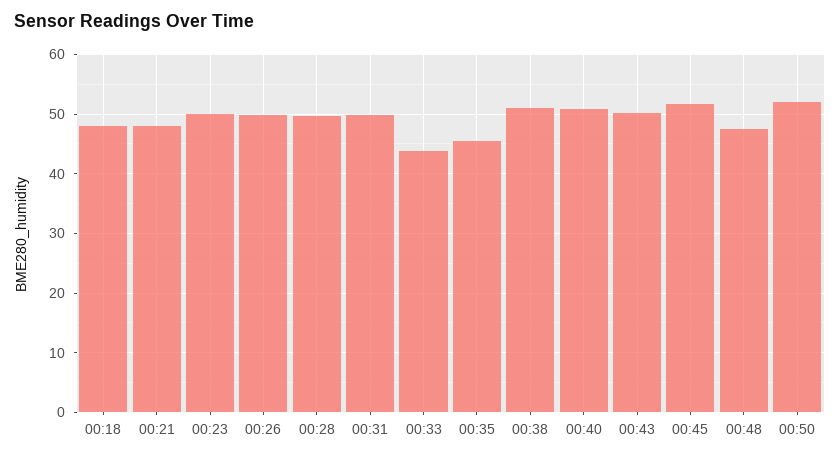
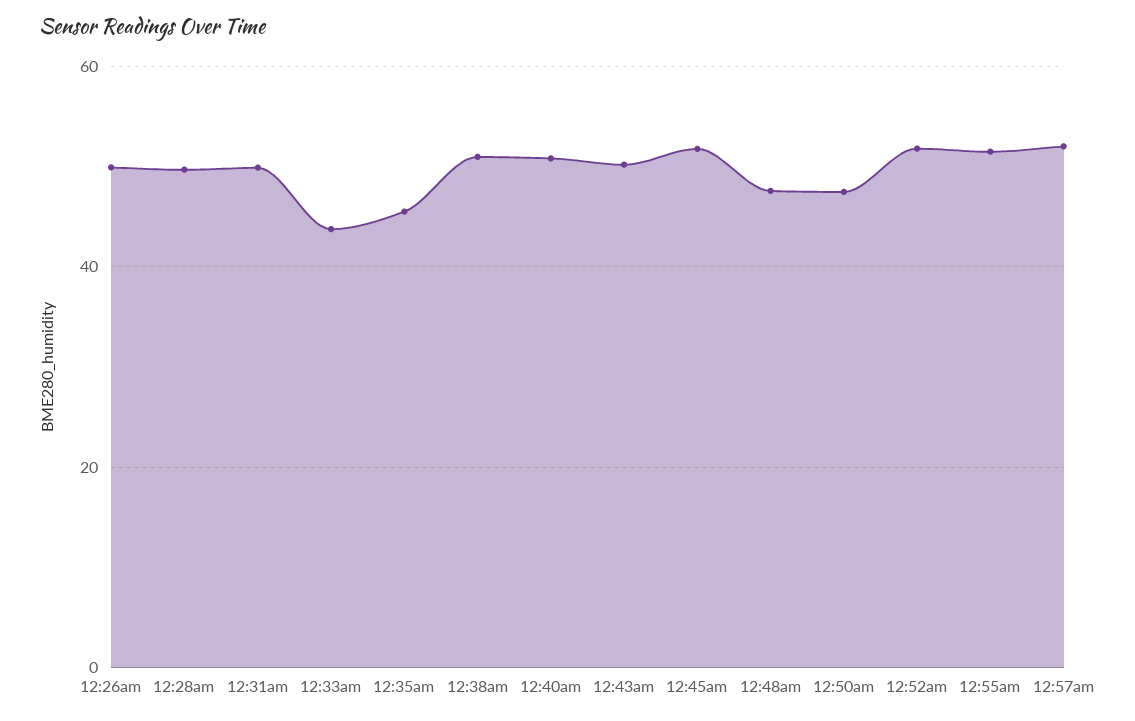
00:18: 48 -> none
00:21: 48 -> none
00:23: 50 -> none
00:50: 52 -> 48
12:52am: none -> 52
12:55am: none -> 52
12:57am: none -> 52

